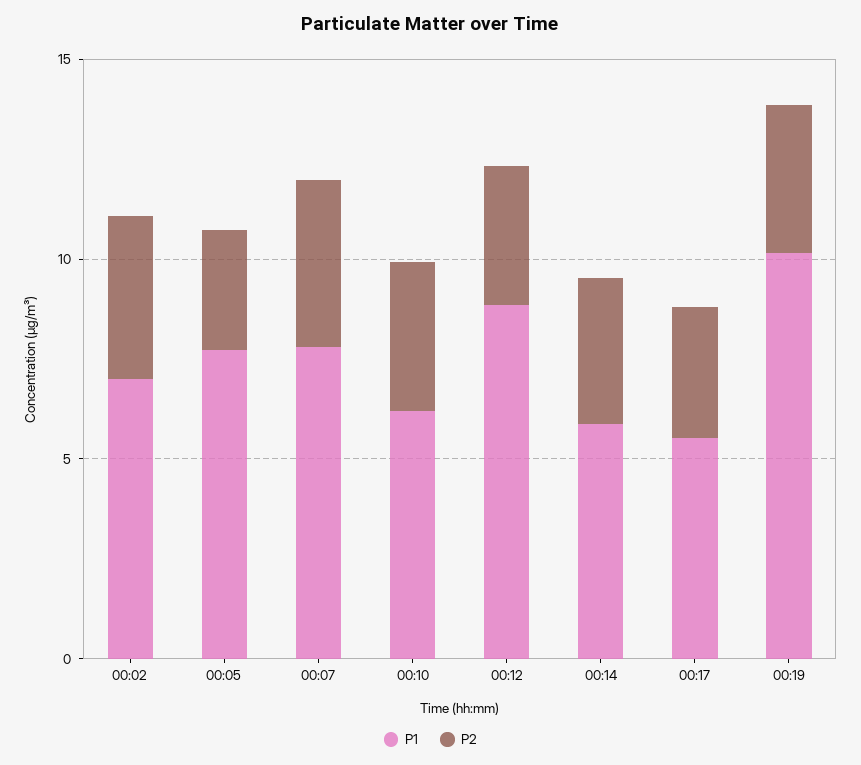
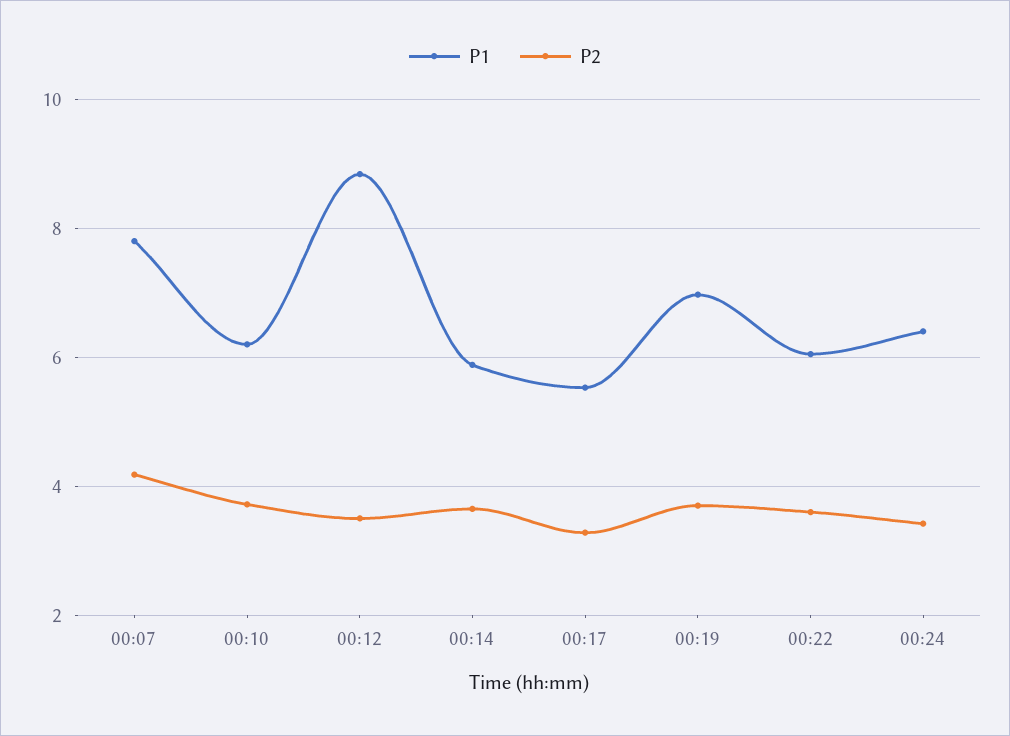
P1, 00:02: 7 -> none
P2, 00:02: 4 -> none
P1, 00:05: 8 -> none
P2, 00:05: 3 -> none
P1, 00:19: 10 -> 7
P1, 00:22: none -> 6
P2, 00:22: none -> 3.6
P1, 00:24: none -> 6.4
P2, 00:24: none -> 3.4

